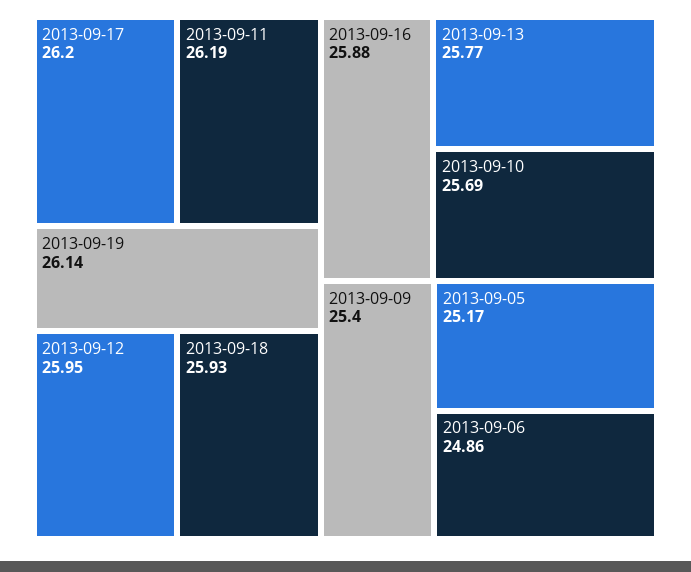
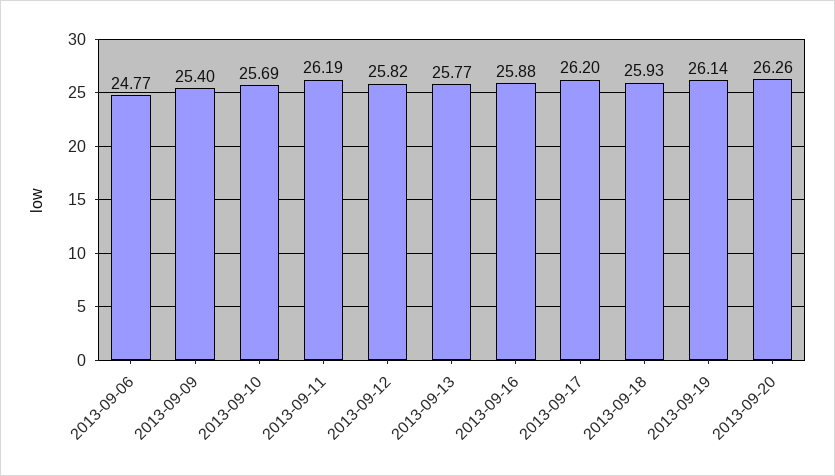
2013-09-12: 25.95 -> 25.82
2013-09-05: 25.17 -> none
2013-09-06: 24.86 -> 24.77
2013-09-20: none -> 26.26

